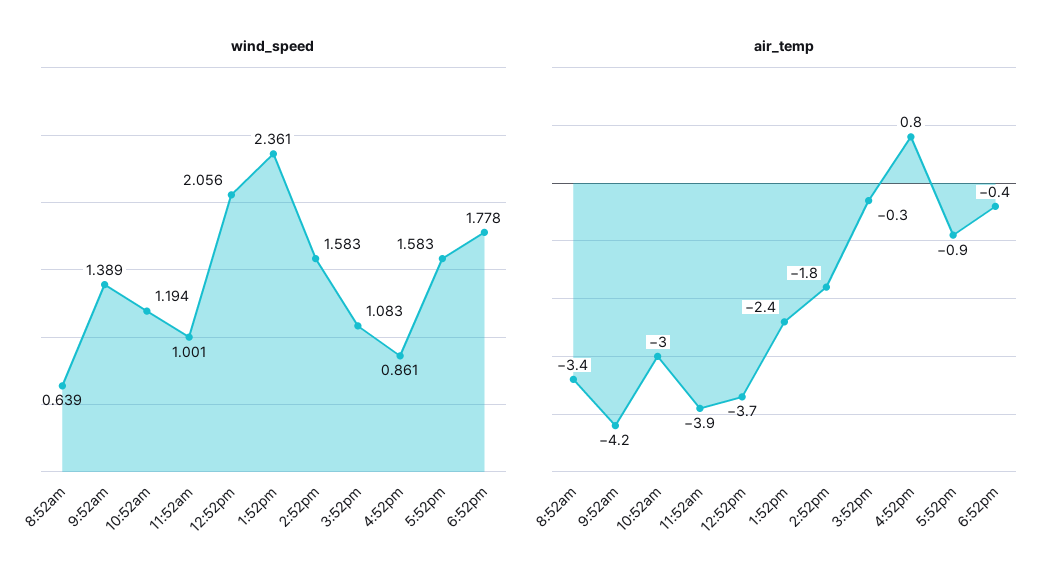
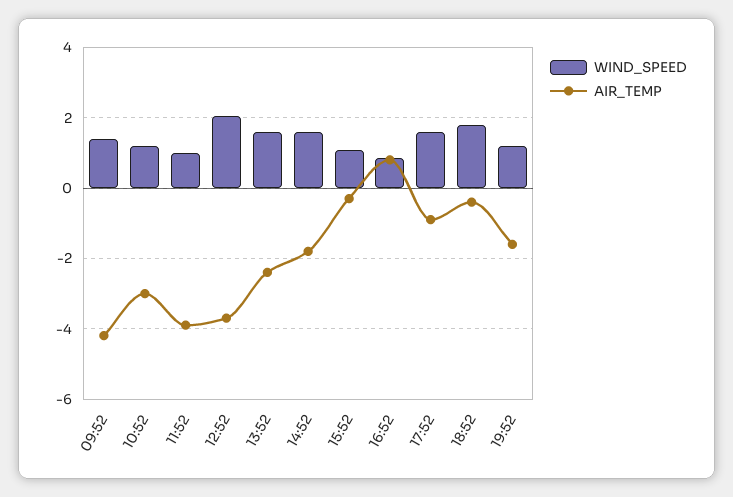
wind_speed, 8:52am: 0.639 -> none
wind_speed, 1:52pm: 2.361 -> 1.6
air_temp, 8:52am: -3.4 -> none
wind_speed, 19:52: none -> 1.2
air_temp, 19:52: none -> -1.6

